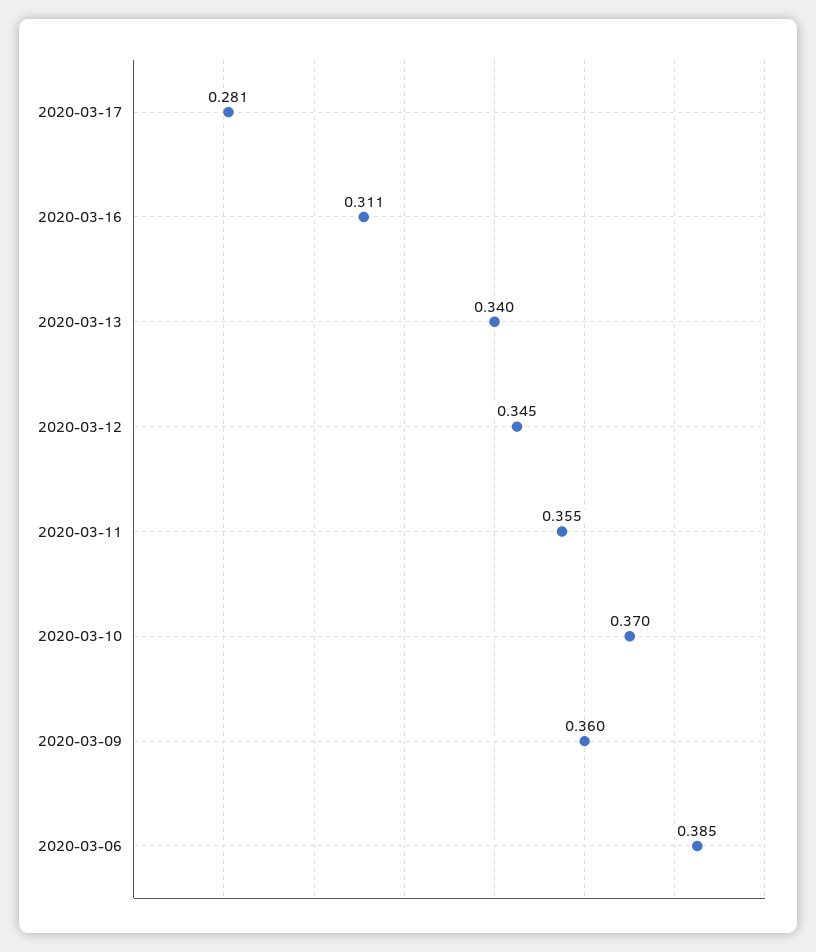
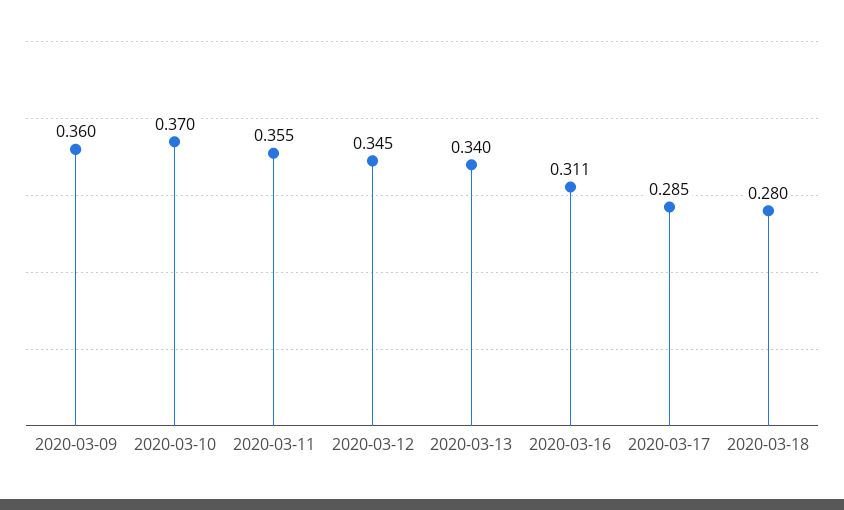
2020-03-17: 0.281 -> 0.285
2020-03-06: 0.385 -> none
2020-03-18: none -> 0.28

